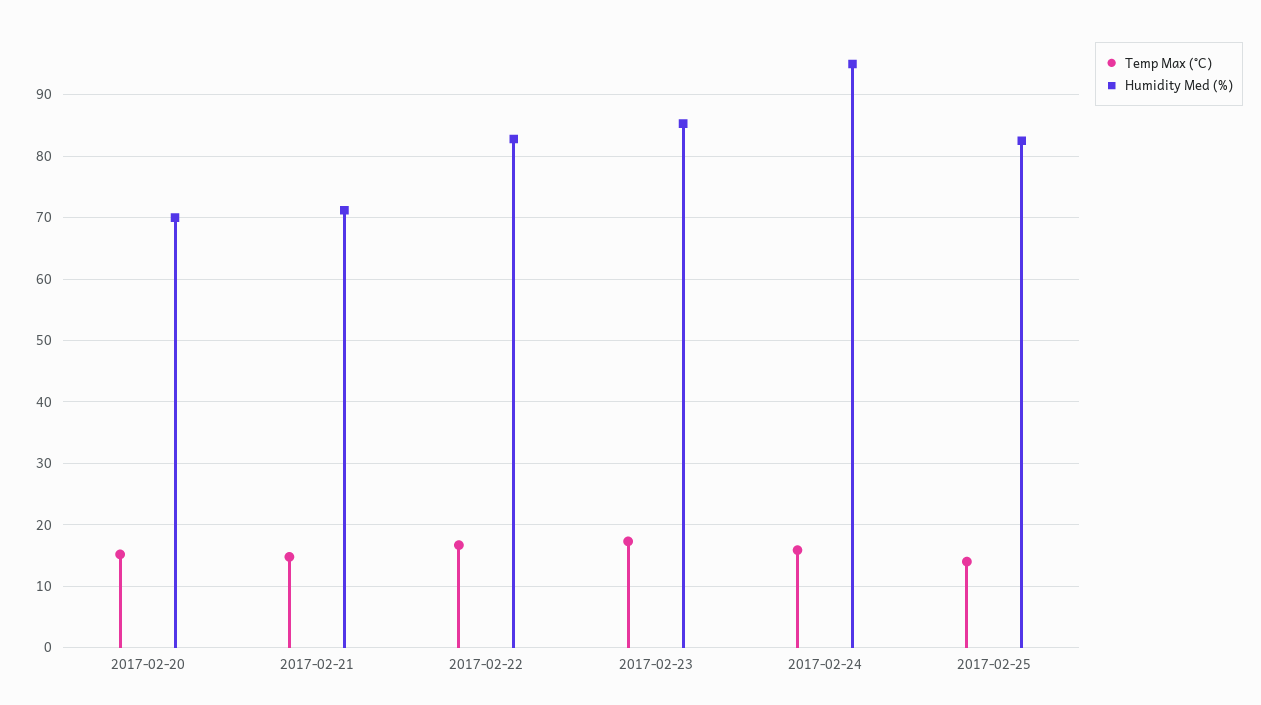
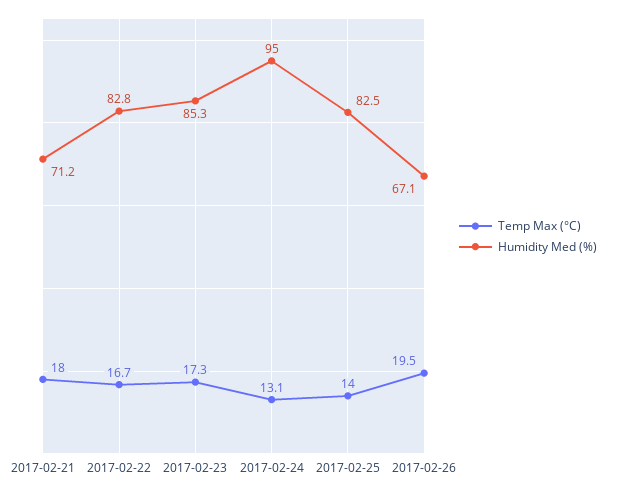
Temp Max (°C), 2017-02-20: 15 -> none
Humidity Med (%), 2017-02-20: 70 -> none
Temp Max (°C), 2017-02-21: 15 -> 18
Temp Max (°C), 2017-02-24: 16 -> 13.1
Temp Max (°C), 2017-02-26: none -> 19.5
Humidity Med (%), 2017-02-26: none -> 67.1

